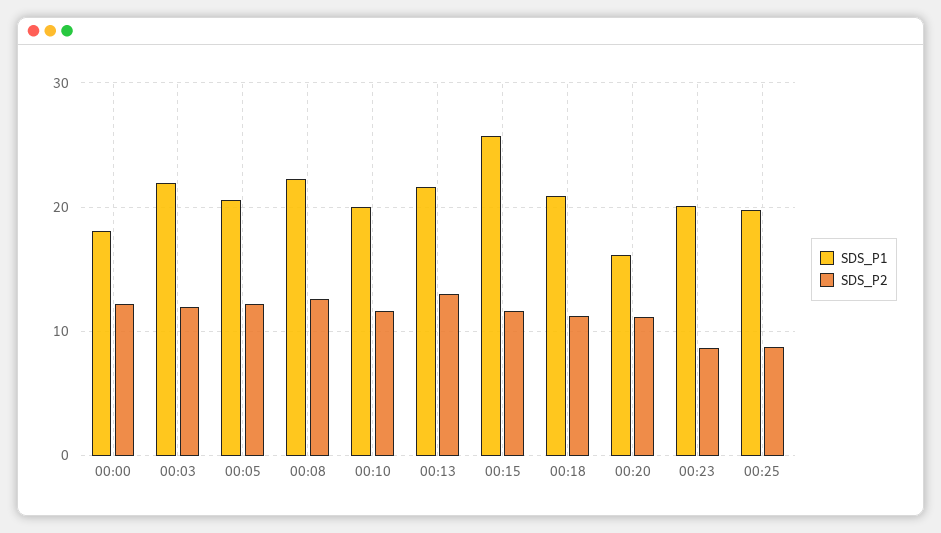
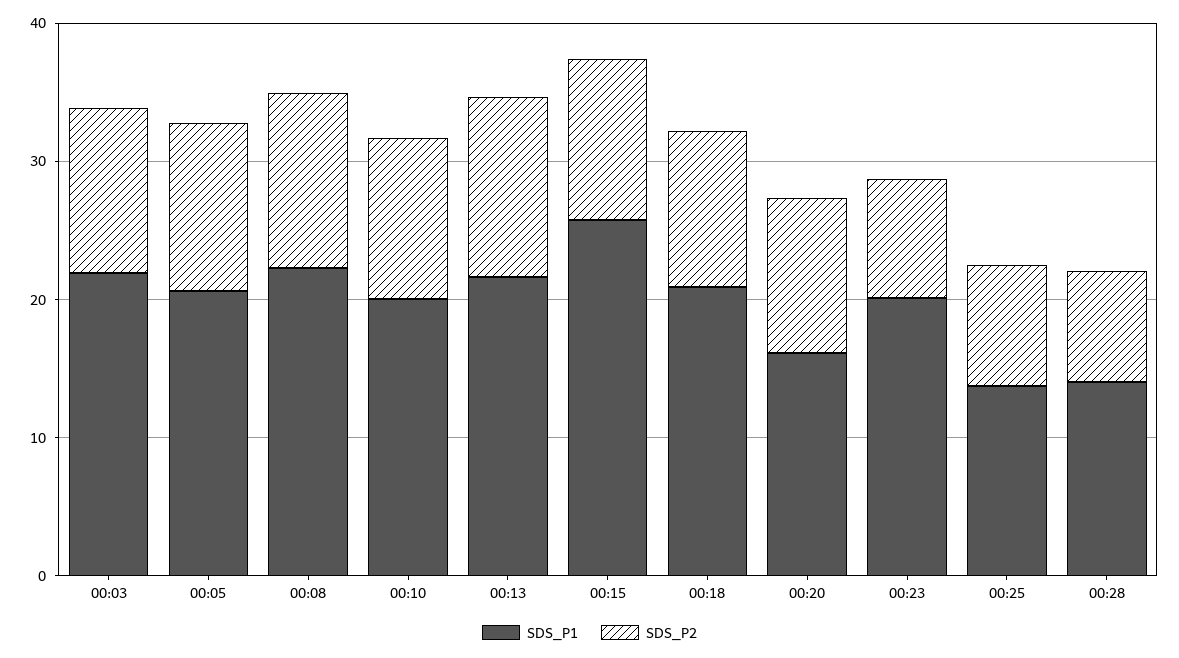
SDS_P1, 00:00: 18 -> none
SDS_P2, 00:00: 12 -> none
SDS_P1, 00:25: 20 -> 14
SDS_P1, 00:28: none -> 14
SDS_P2, 00:28: none -> 8

